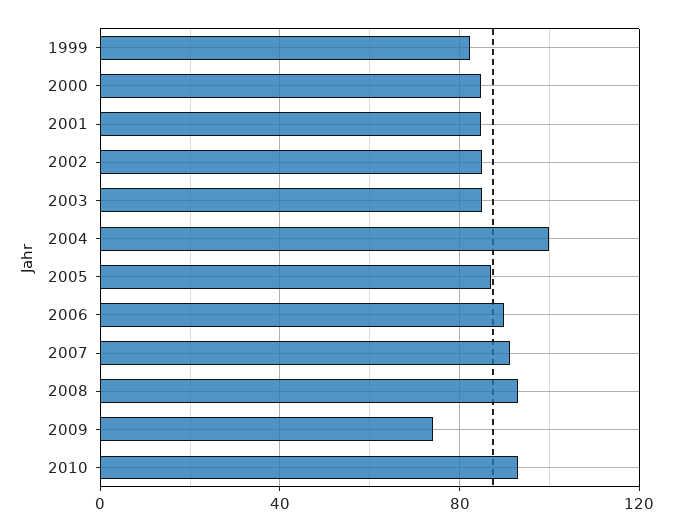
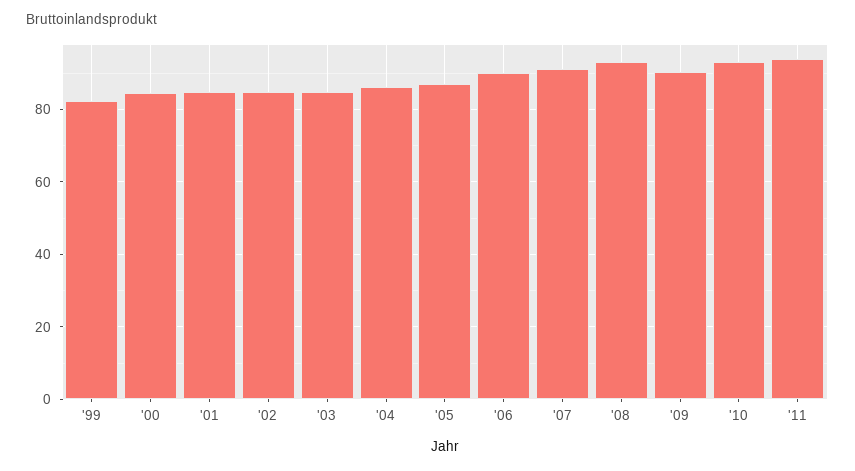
2004: 100 -> 86
2009: 75 -> 90
'11: none -> 94

